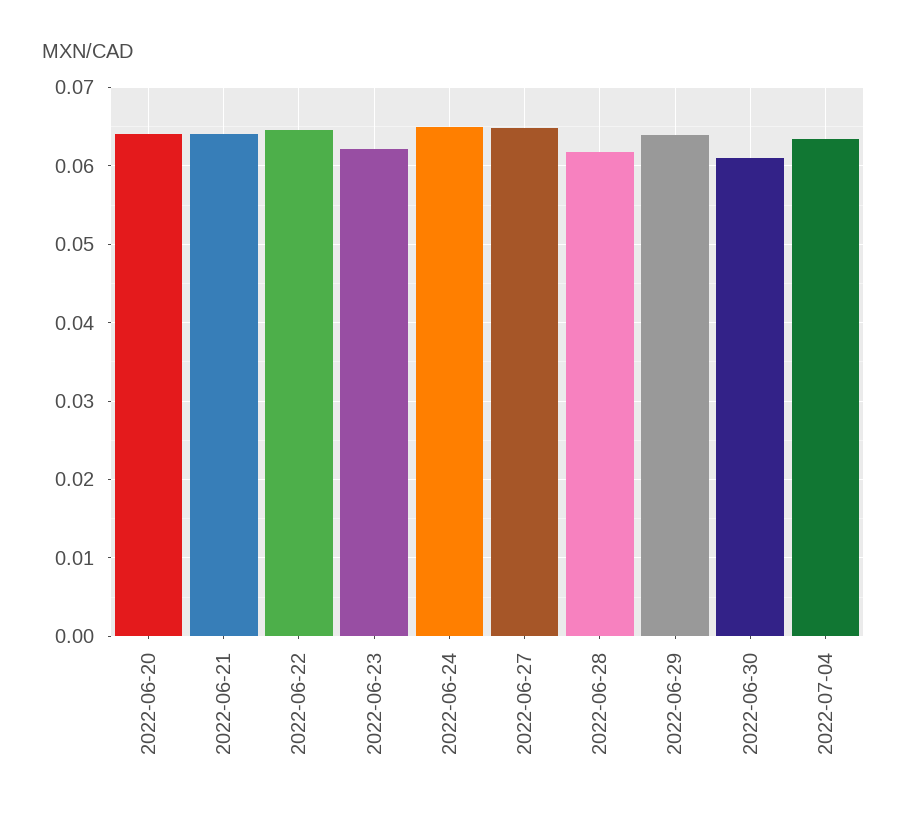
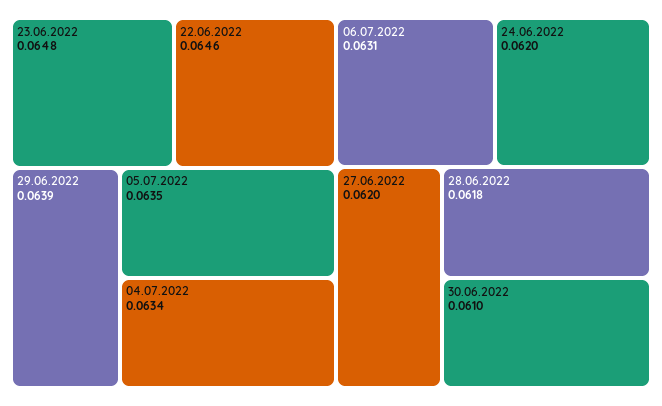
2022-06-20: 0.064 -> none
2022-06-21: 0.064 -> none
2022-06-23: 0.062 -> 0.0648
2022-06-24: 0.065 -> 0.062
2022-06-27: 0.065 -> 0.062
05.07.2022: none -> 0.0635
06.07.2022: none -> 0.0631

